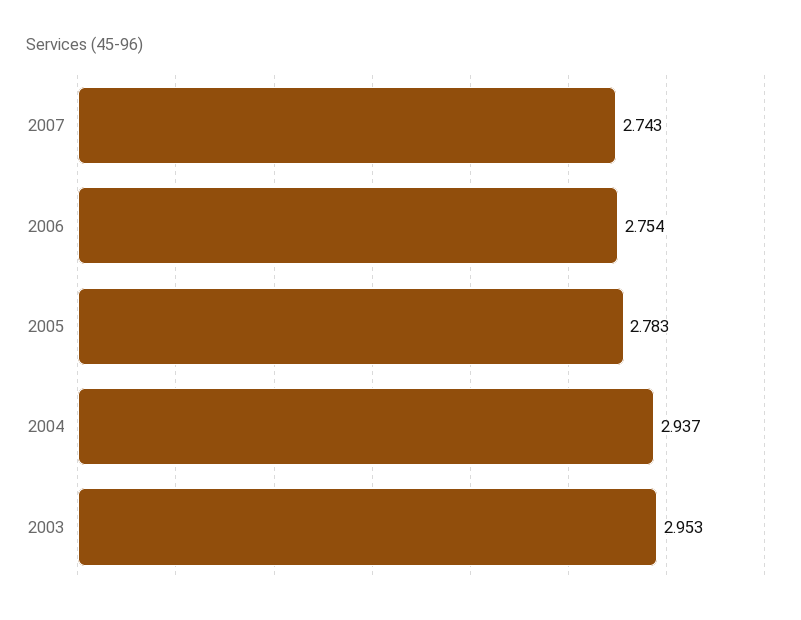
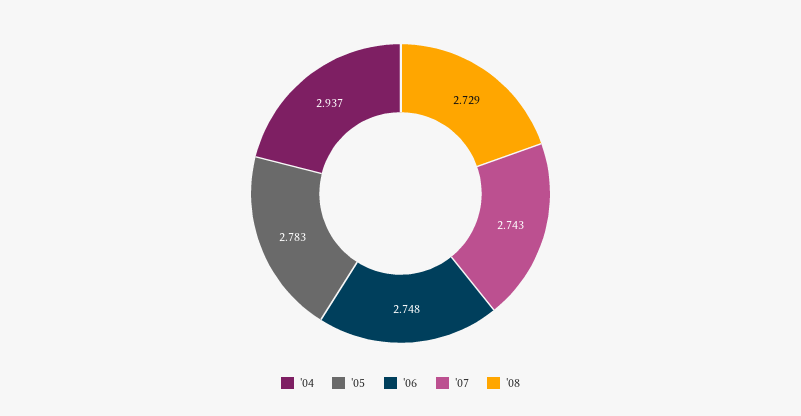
2006: 2.754 -> 2.748
2003: 2.953 -> none
'08: none -> 2.729

